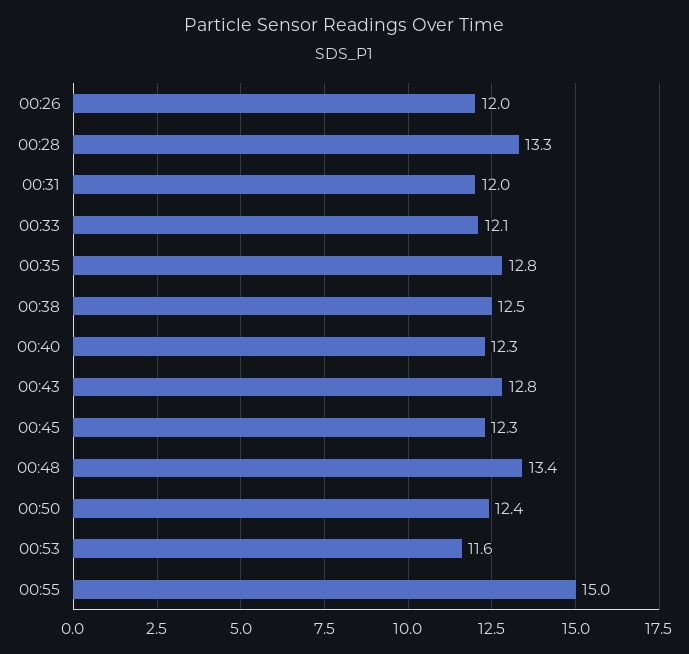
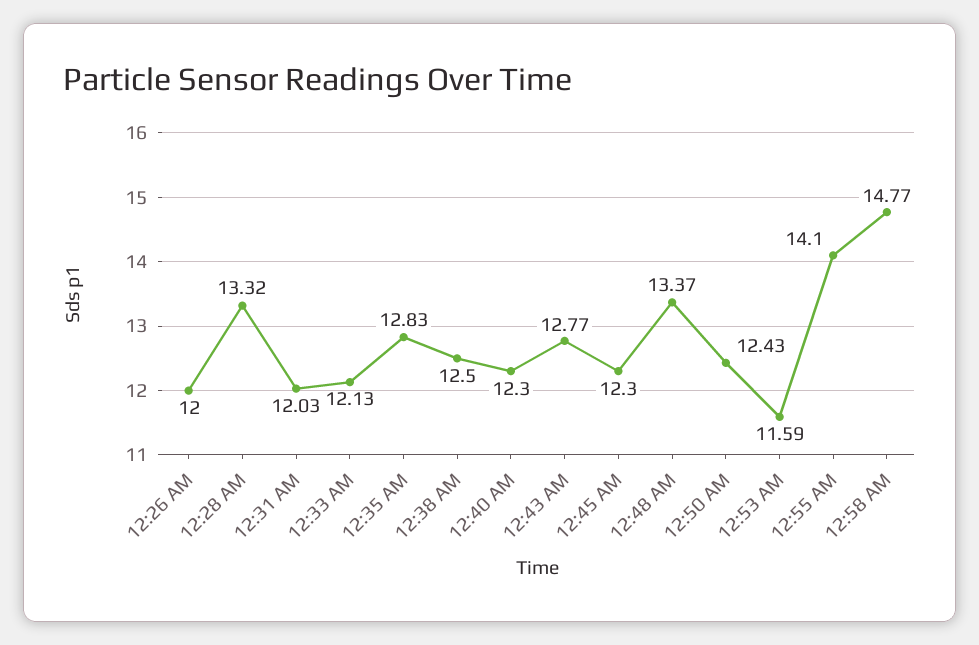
00:55: 15 -> 14.1
12:58 AM: none -> 14.77

